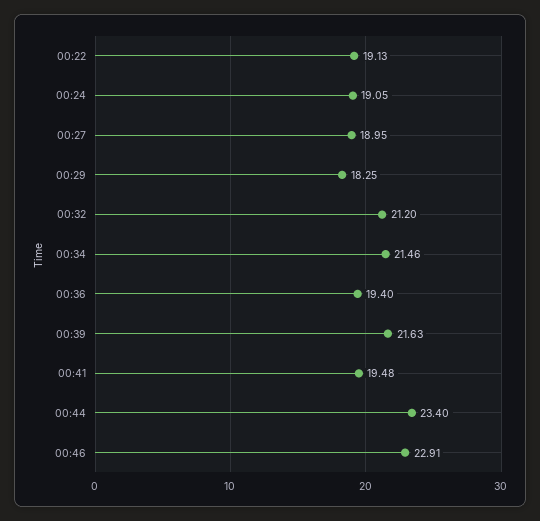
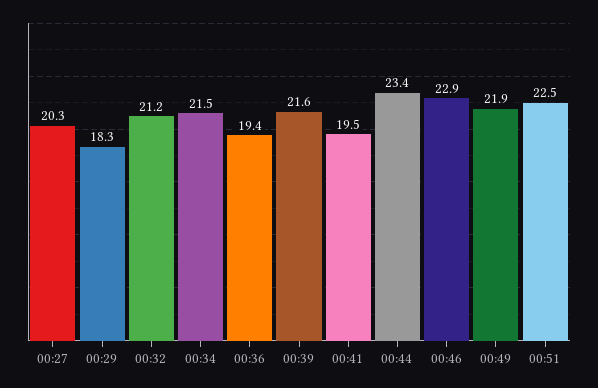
00:22: 19.13 -> none
00:24: 19.05 -> none
00:27: 18.95 -> 20.3
00:49: none -> 21.9
00:51: none -> 22.5

